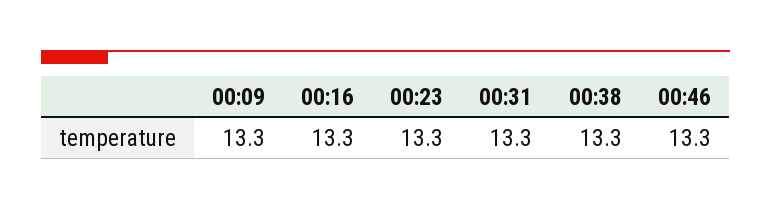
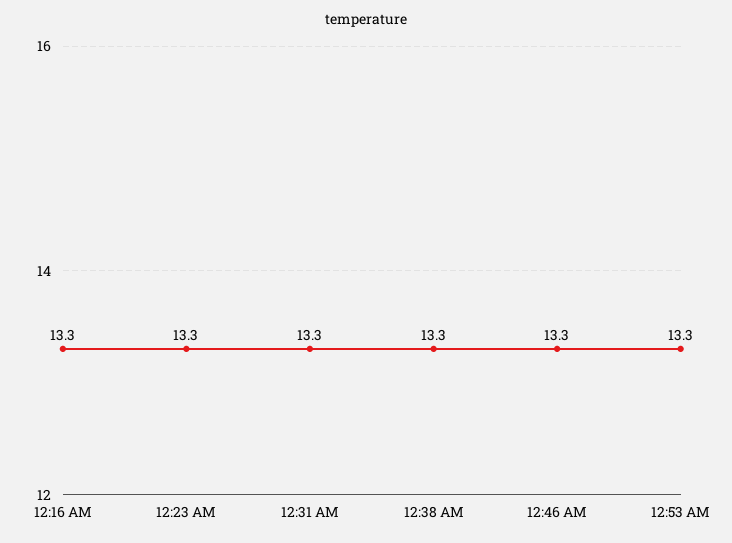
00:09: 13.3 -> none
12:53 AM: none -> 13.3

